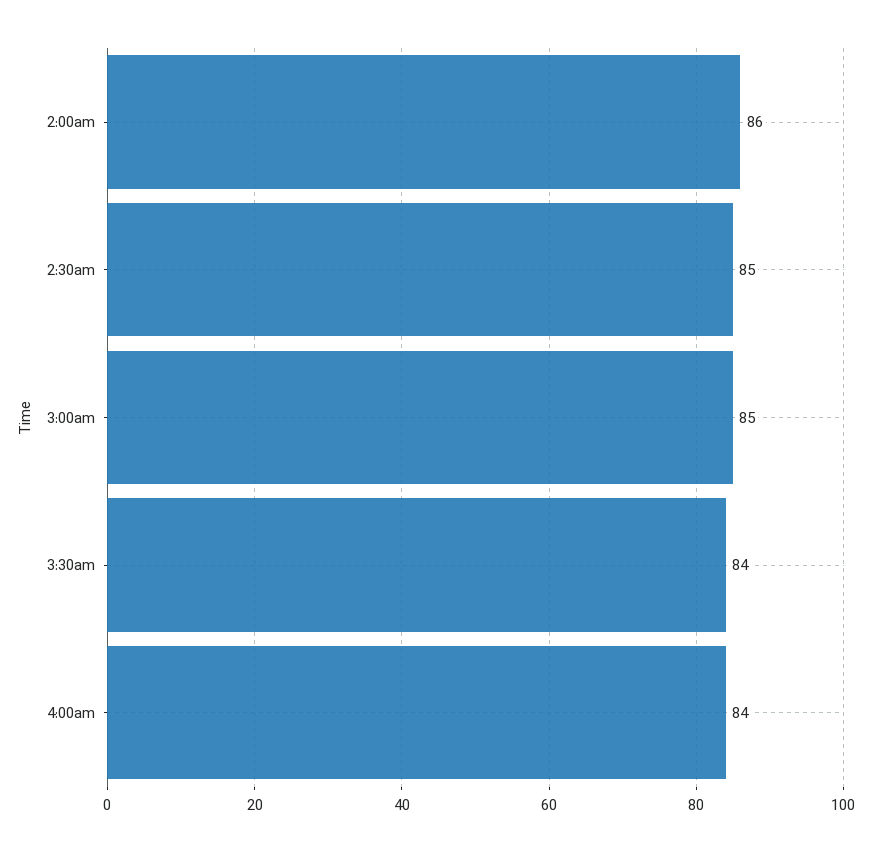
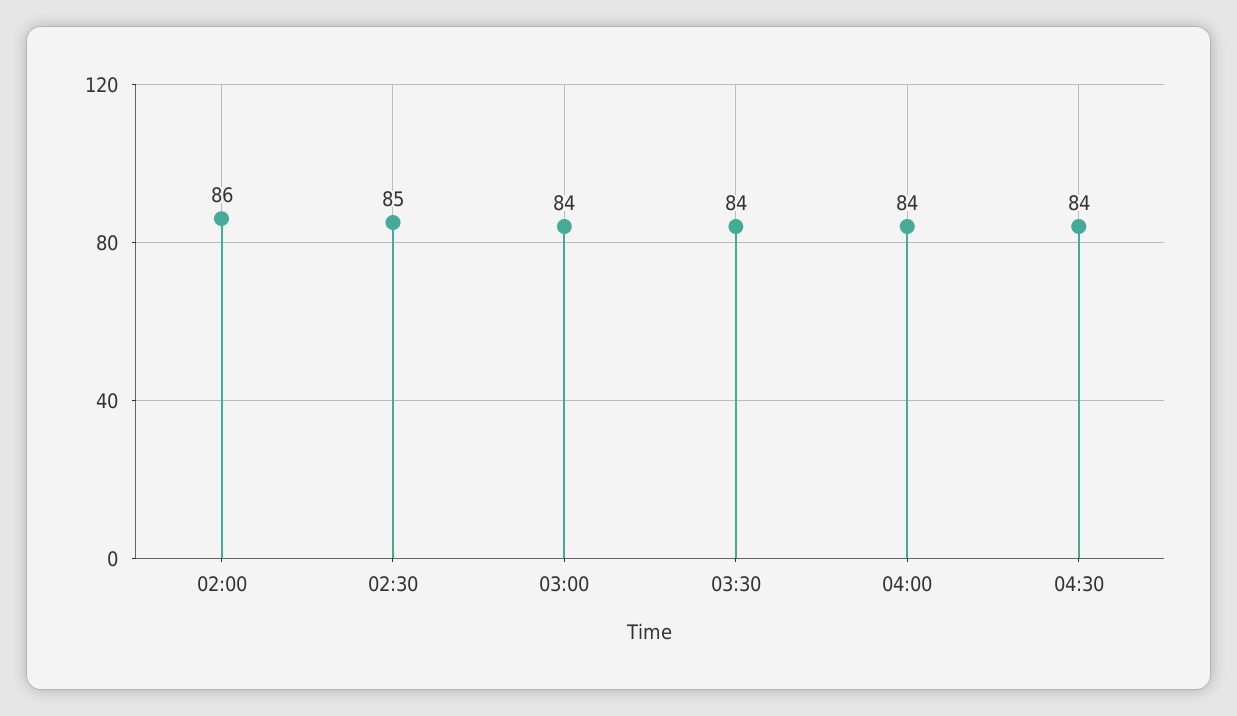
3:00am: 85 -> 84
04:30: none -> 84

